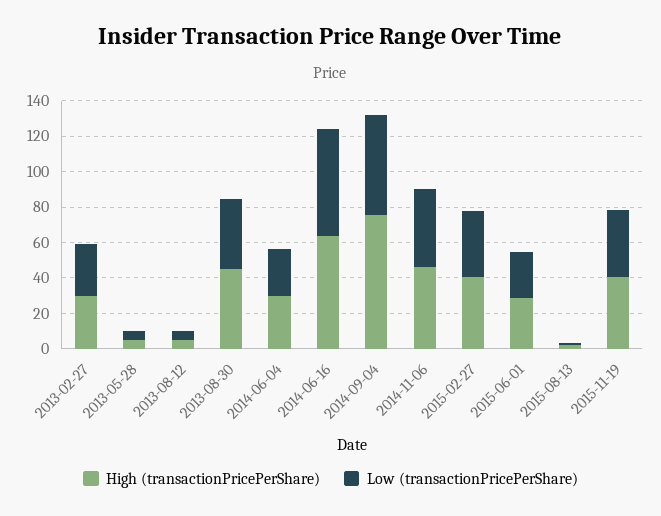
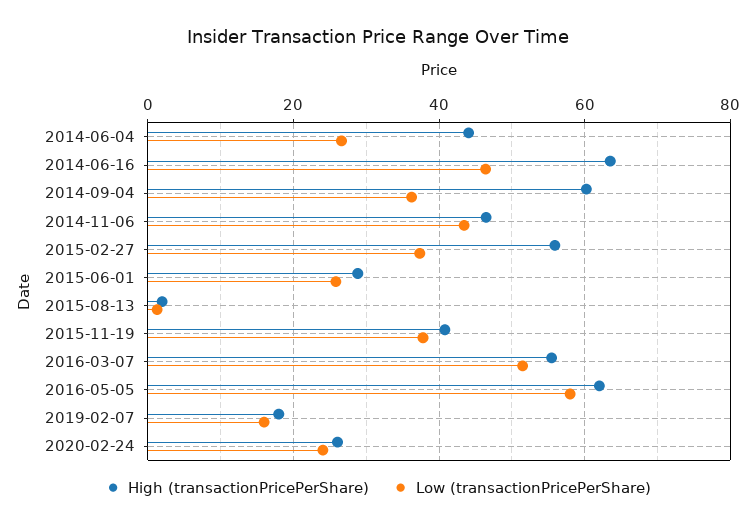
High (transactionPricePerShare), 2013-02-27: 30 -> none
Low (transactionPricePerShare), 2013-02-27: 30 -> none
High (transactionPricePerShare), 2013-05-28: 5 -> none
Low (transactionPricePerShare), 2013-05-28: 5 -> none
High (transactionPricePerShare), 2013-08-12: 5 -> none
Low (transactionPricePerShare), 2013-08-12: 5 -> none
High (transactionPricePerShare), 2013-08-30: 45 -> none
Low (transactionPricePerShare), 2013-08-30: 40 -> none
High (transactionPricePerShare), 2014-06-04: 30 -> 44
Low (transactionPricePerShare), 2014-06-16: 60 -> 46
High (transactionPricePerShare), 2014-09-04: 75 -> 60
Low (transactionPricePerShare), 2014-09-04: 55 -> 36
High (transactionPricePerShare), 2015-02-27: 40 -> 56
High (transactionPricePerShare), 2016-03-07: none -> 56
Low (transactionPricePerShare), 2016-03-07: none -> 52
High (transactionPricePerShare), 2016-05-05: none -> 62
Low (transactionPricePerShare), 2016-05-05: none -> 58
High (transactionPricePerShare), 2019-02-07: none -> 18
Low (transactionPricePerShare), 2019-02-07: none -> 16
High (transactionPricePerShare), 2020-02-24: none -> 26
Low (transactionPricePerShare), 2020-02-24: none -> 24

